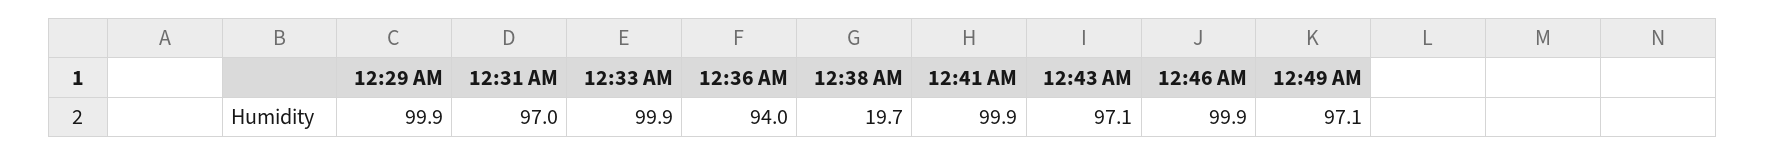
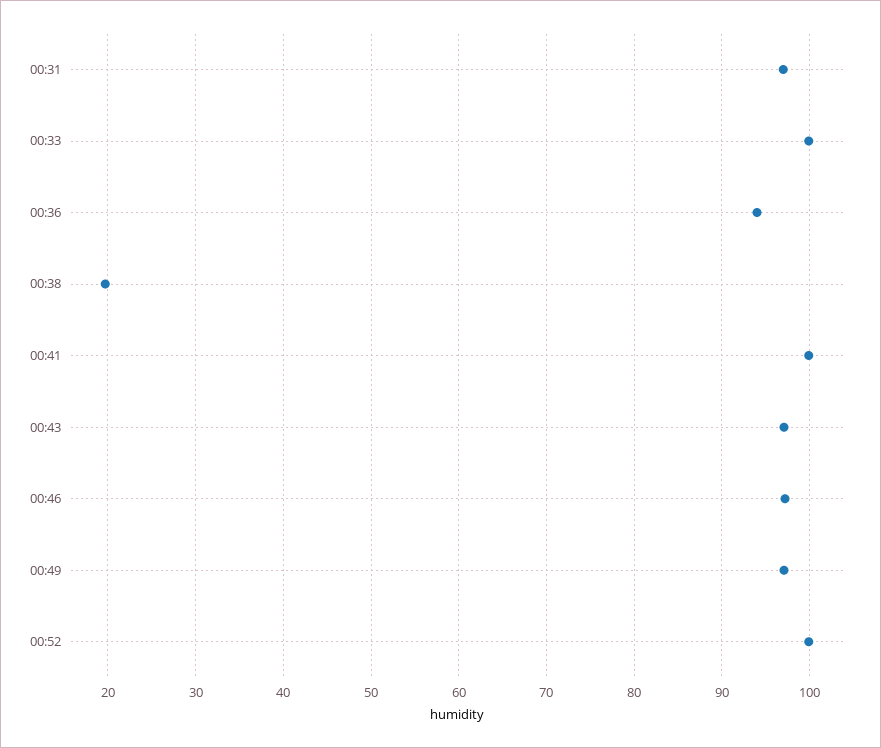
12:29 AM: 99.9 -> none
12:46 AM: 99.9 -> 97
00:52: none -> 100

